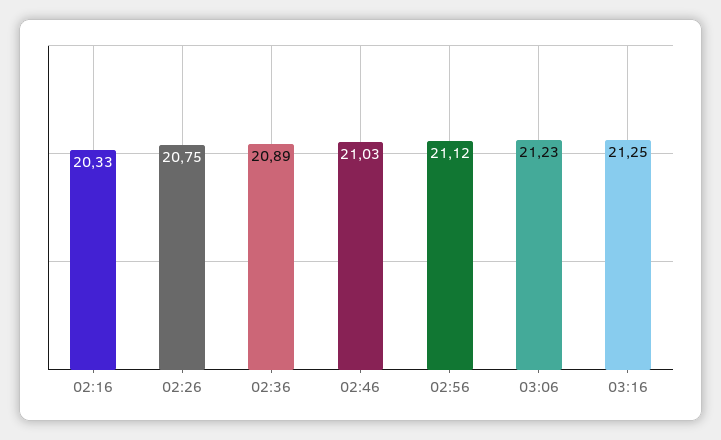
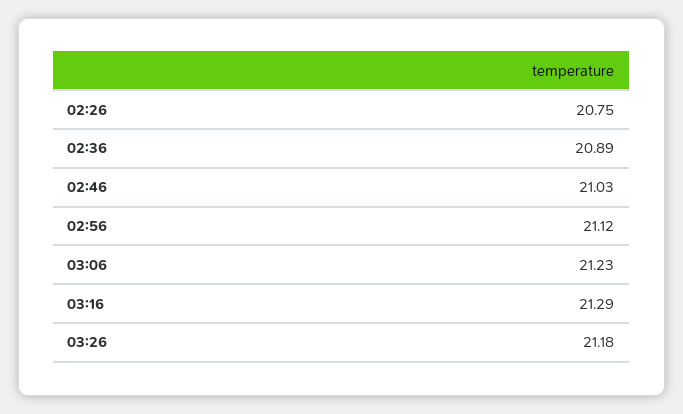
02:16: 20.33 -> none
03:16: 21.25 -> 21.29
03:26: none -> 21.18

